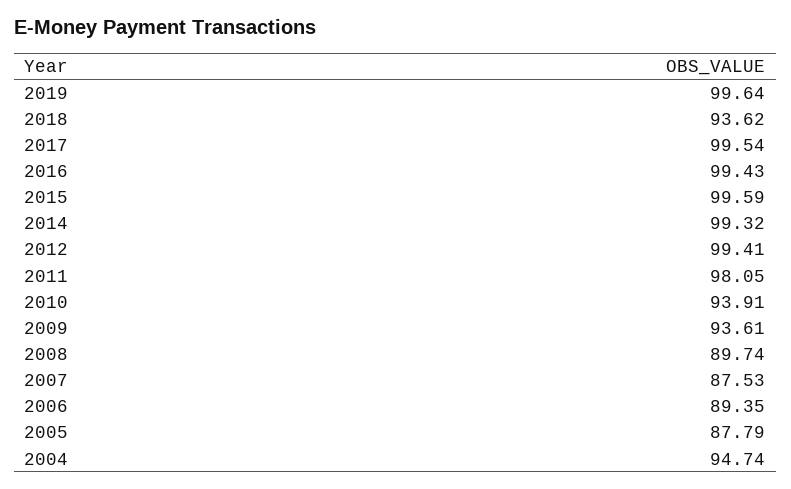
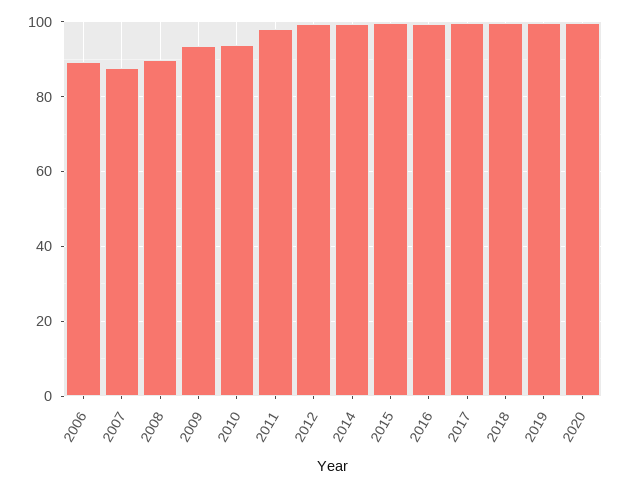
2018: 93.62 -> 100
2005: 87.79 -> none
2004: 94.74 -> none
2020: none -> 100

